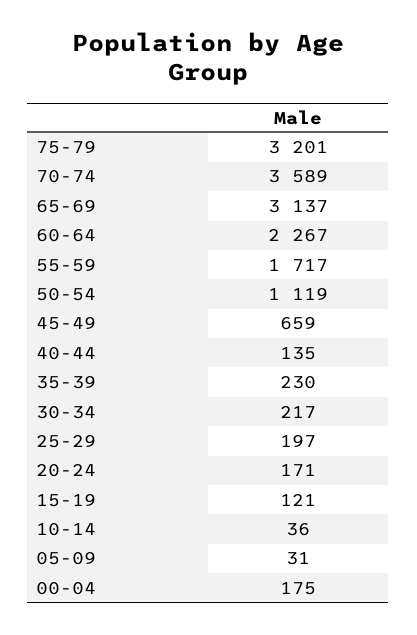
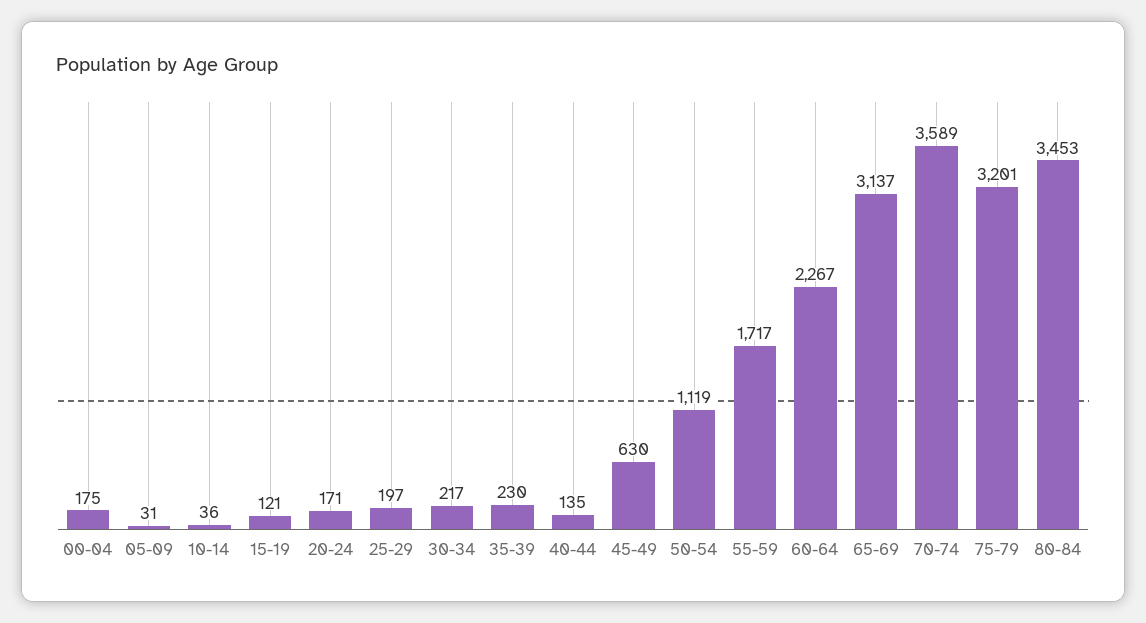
45-49: 659 -> 630
80-84: none -> 3453

